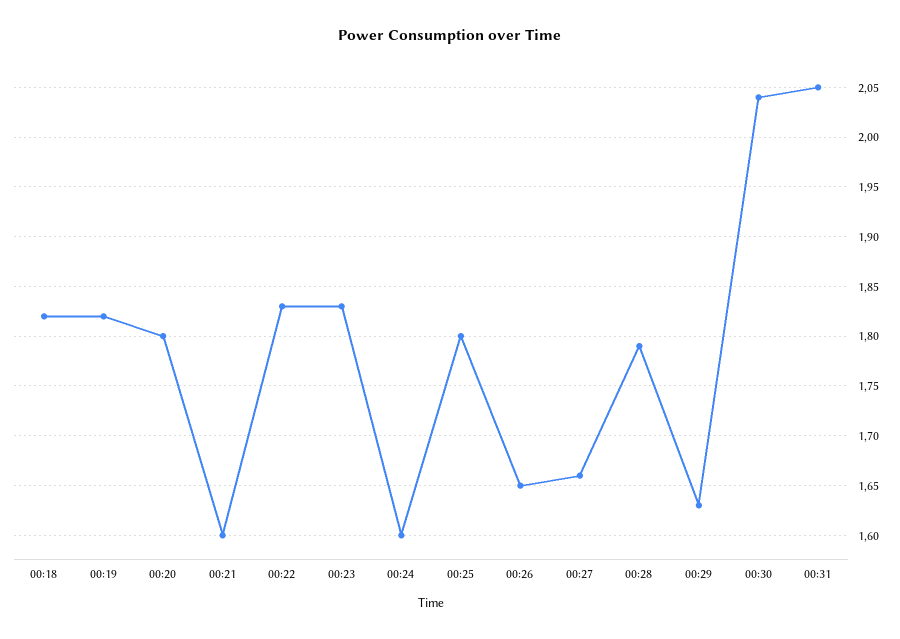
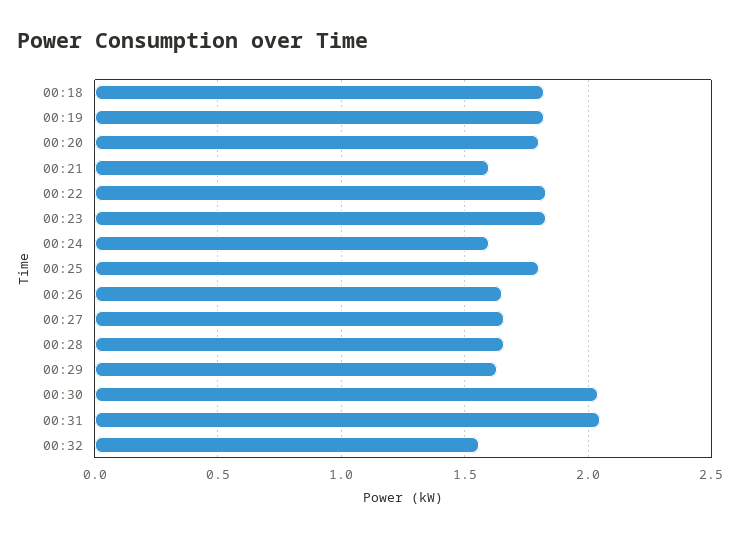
00:28: 1.79 -> 1.65
00:32: none -> 1.55

